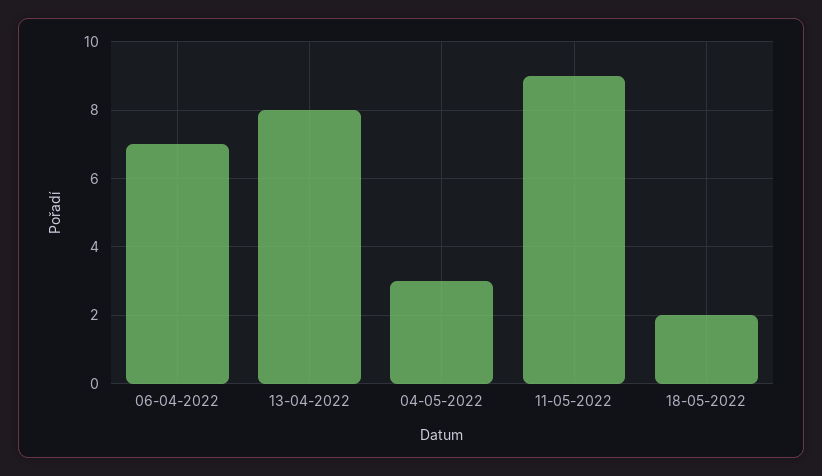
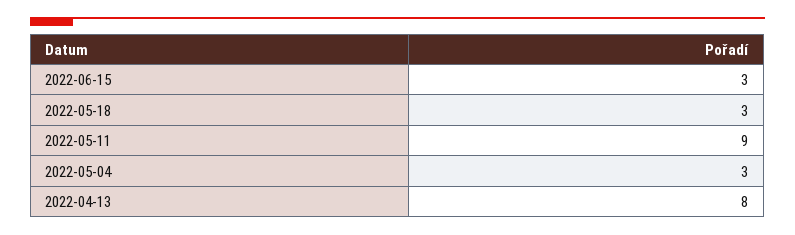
06-04-2022: 7 -> none
18-05-2022: 2 -> 3
2022-06-15: none -> 3

